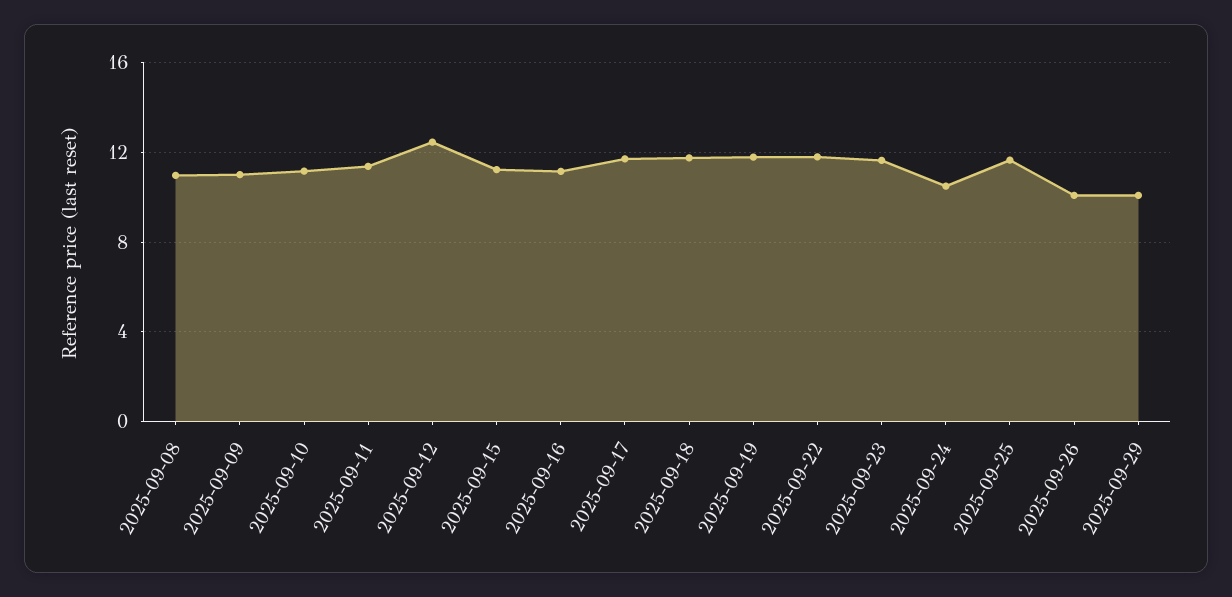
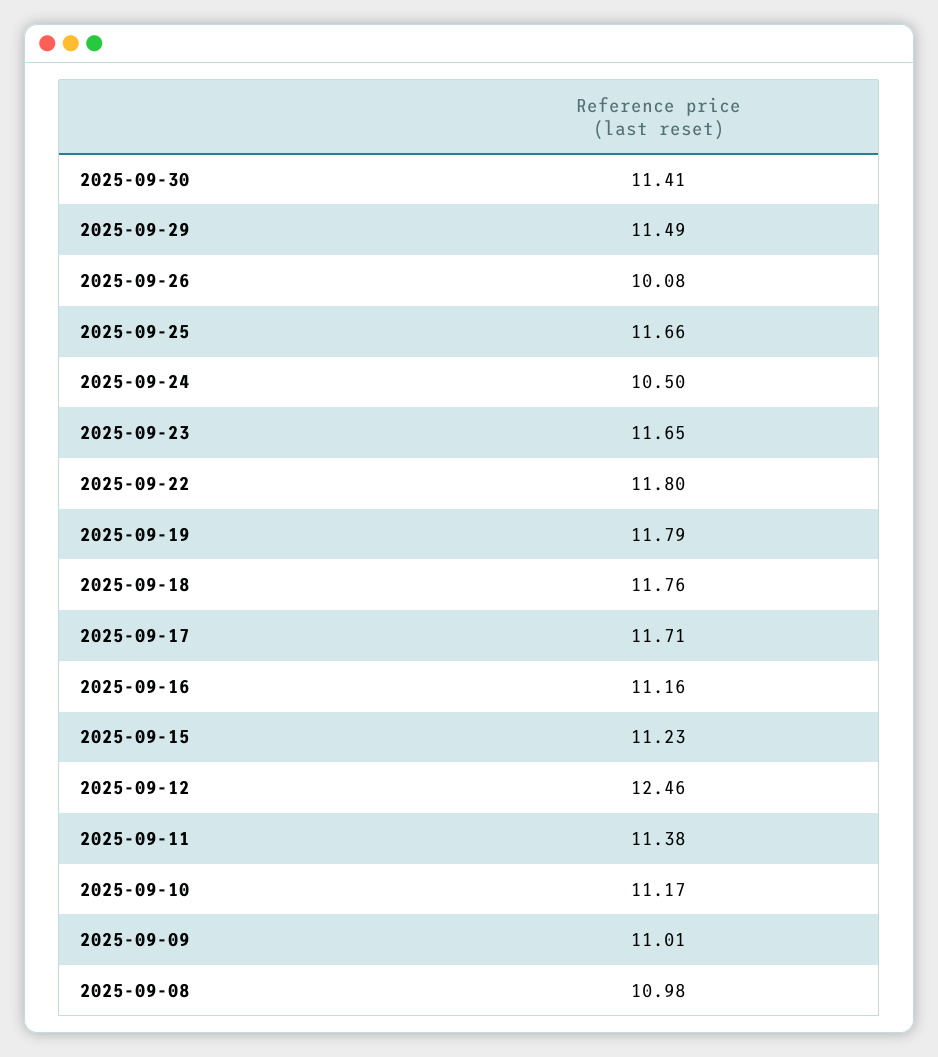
2025-09-29: 10 -> 11.49
2025-09-30: none -> 11.41

